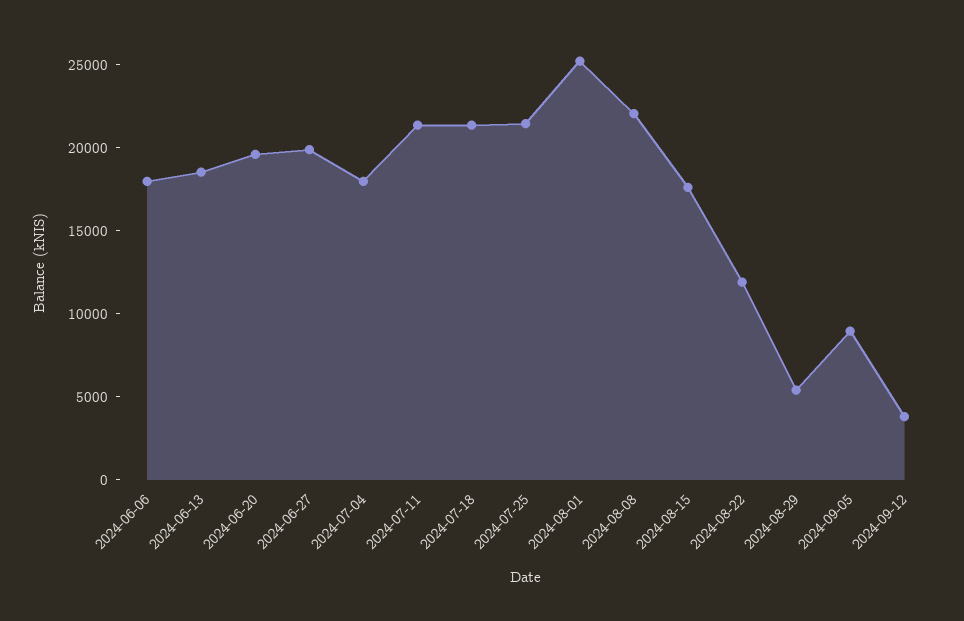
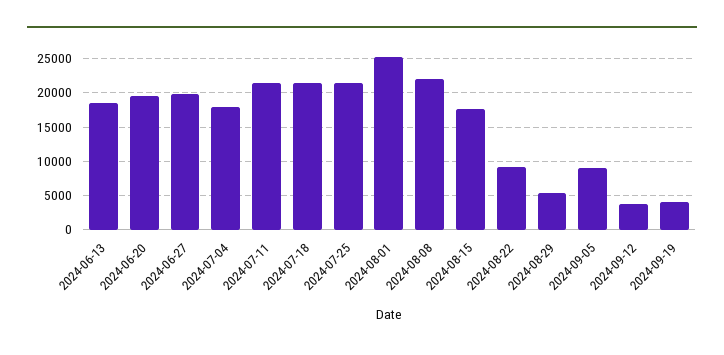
2024-06-06: 18000 -> none
2024-08-22: 12000 -> 9000
2024-09-19: none -> 4000

